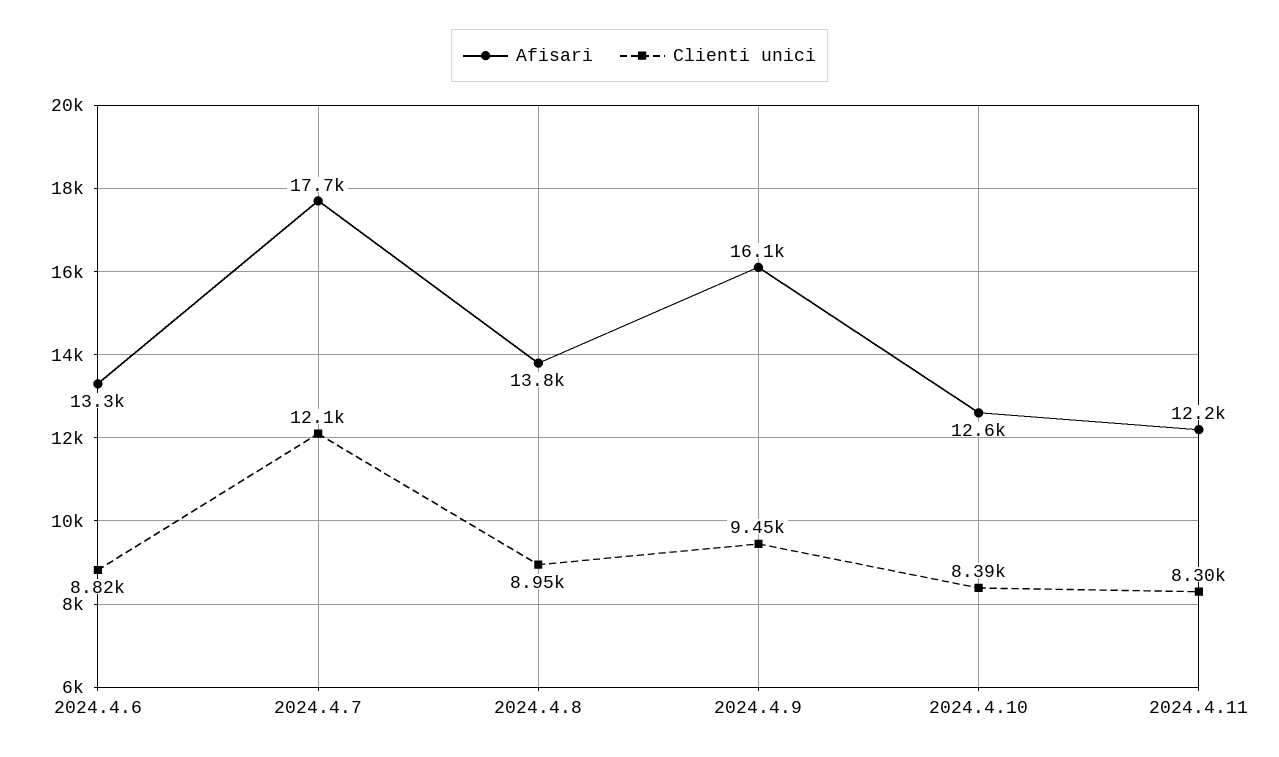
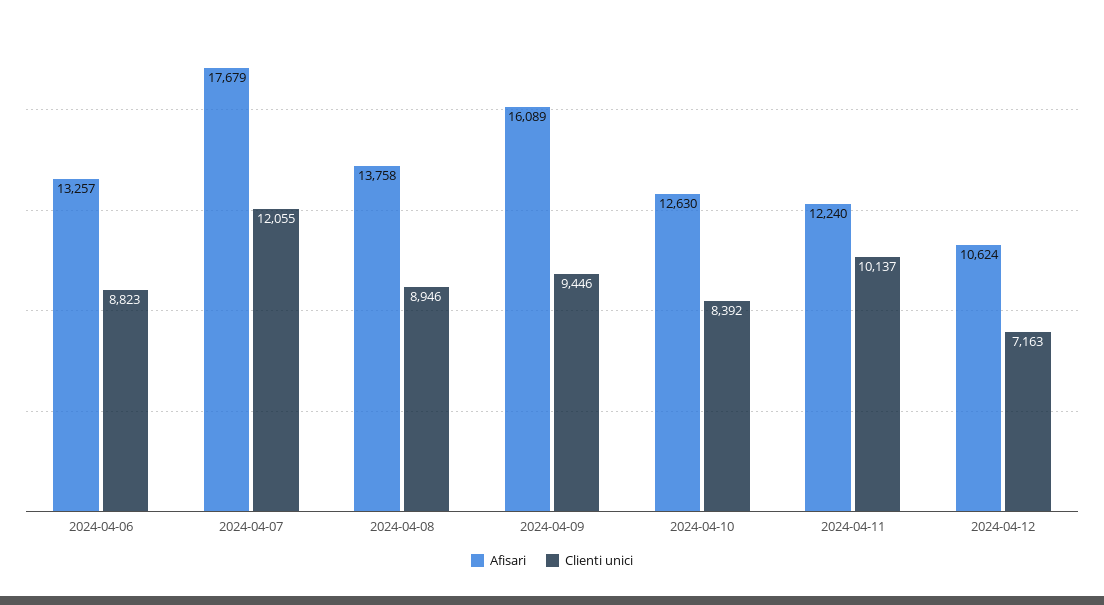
Clienti unici, 2024.4.11: 8300 -> 10137
Afisari, 2024-04-12: none -> 10624
Clienti unici, 2024-04-12: none -> 7163

